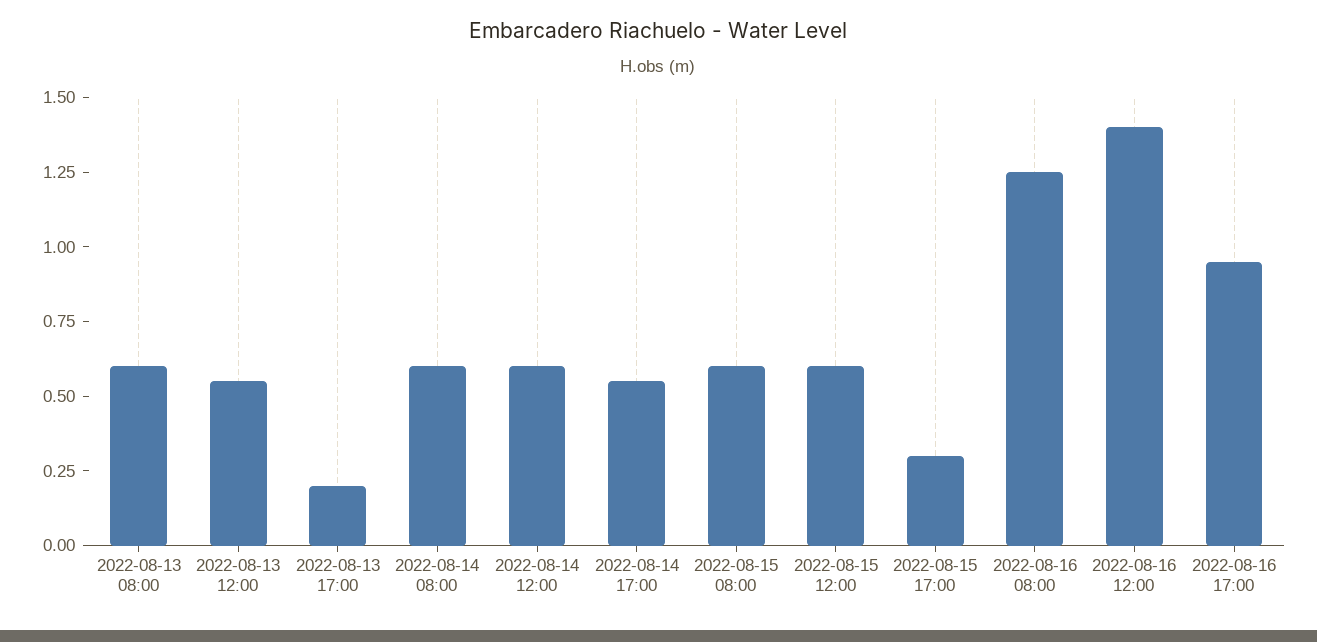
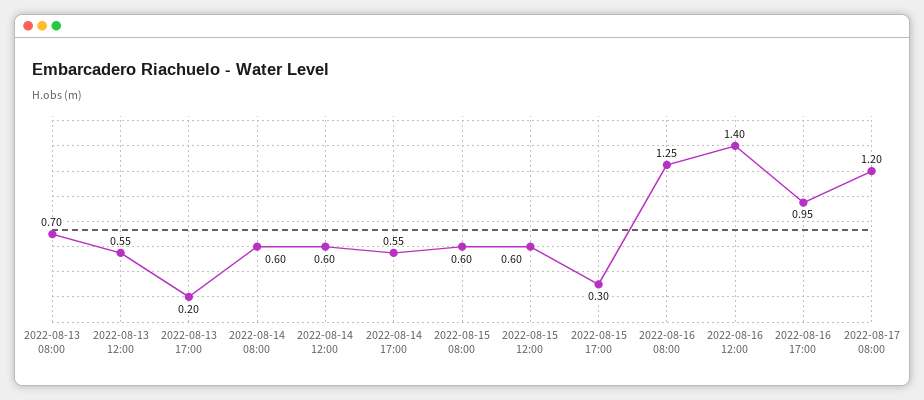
2022-08-13 08:00: 0.6 -> 0.7
2022-08-17 08:00: none -> 1.2

